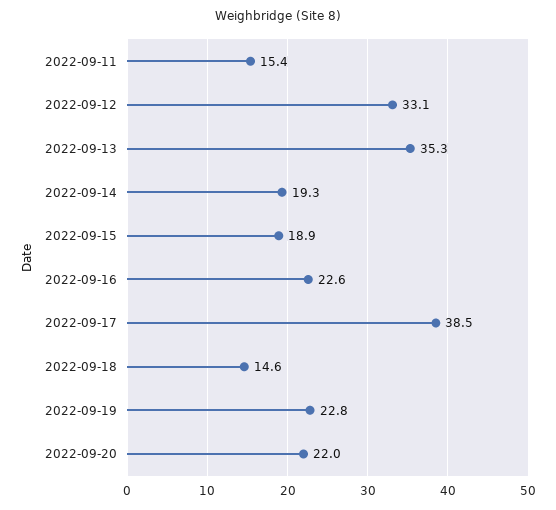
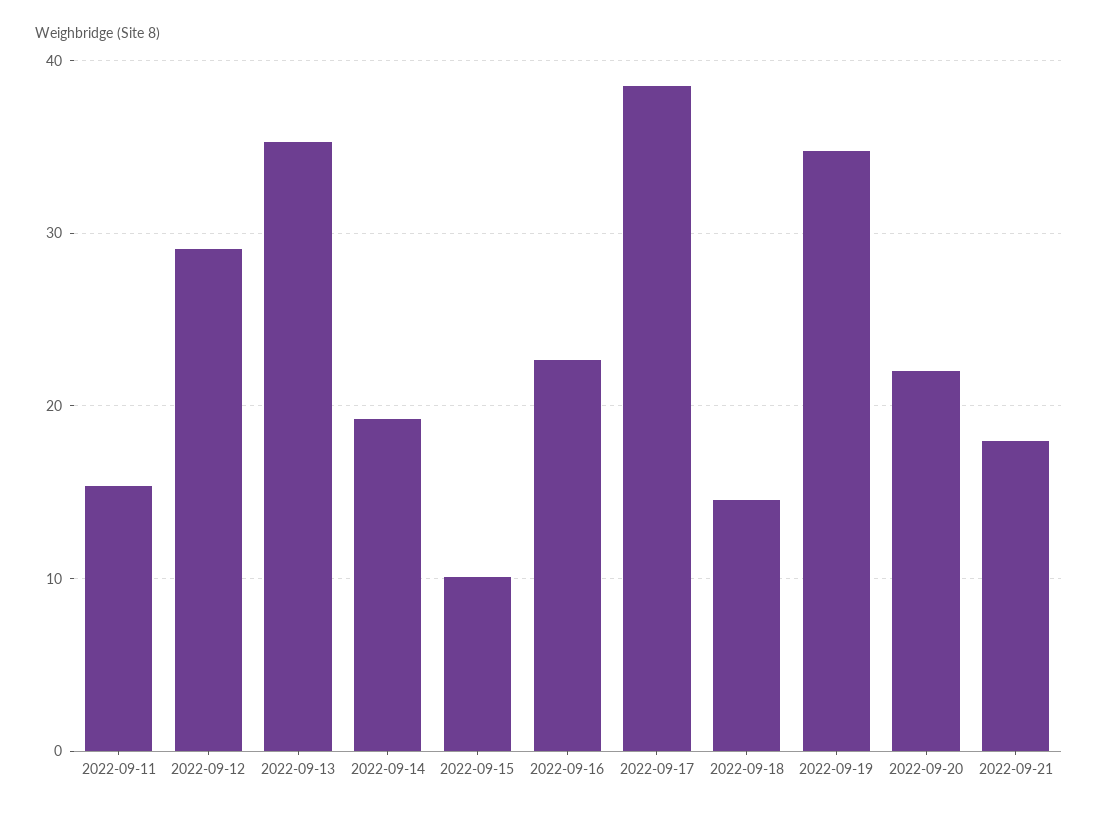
2022-09-12: 33.1 -> 29
2022-09-15: 18.9 -> 10
2022-09-19: 22.8 -> 35
2022-09-21: none -> 18

